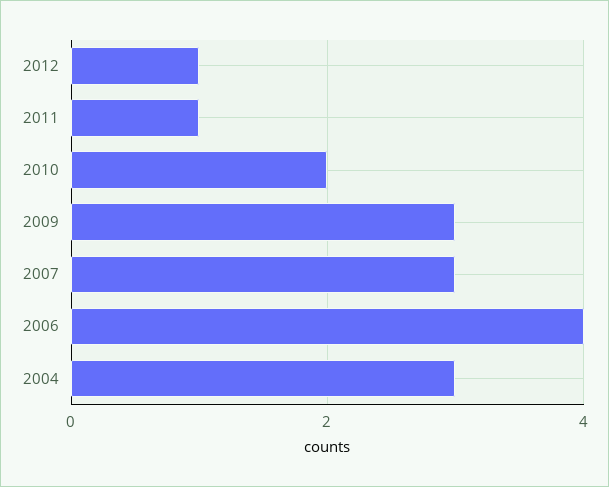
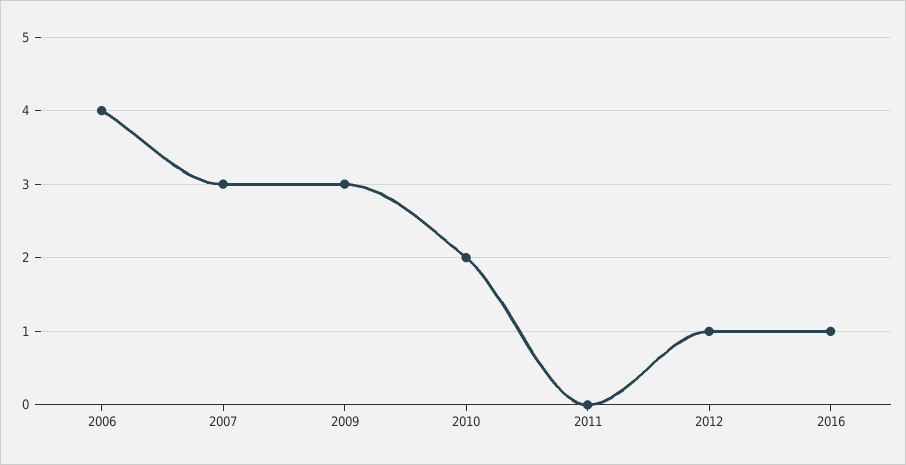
2011: 1 -> 0
2004: 3 -> none
2016: none -> 1

